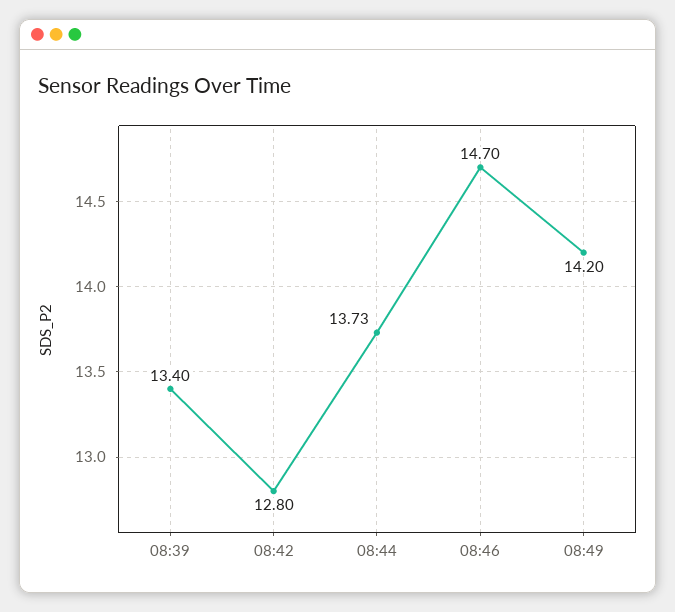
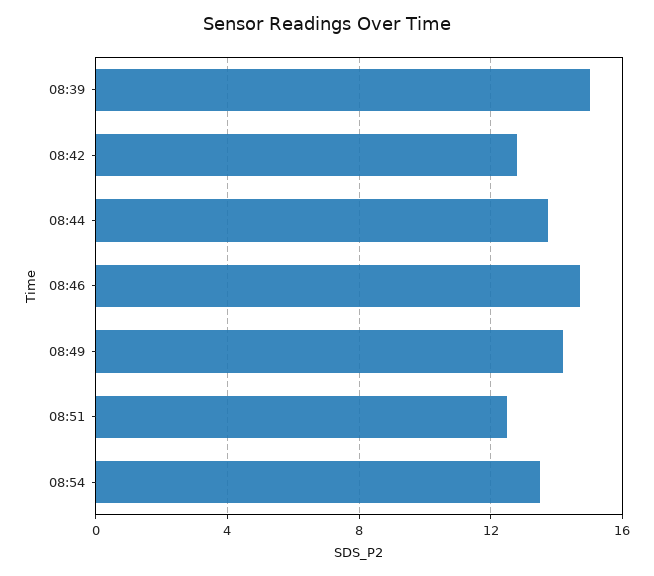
08:39: 13.4 -> 15
08:51: none -> 12.5
08:54: none -> 13.5

